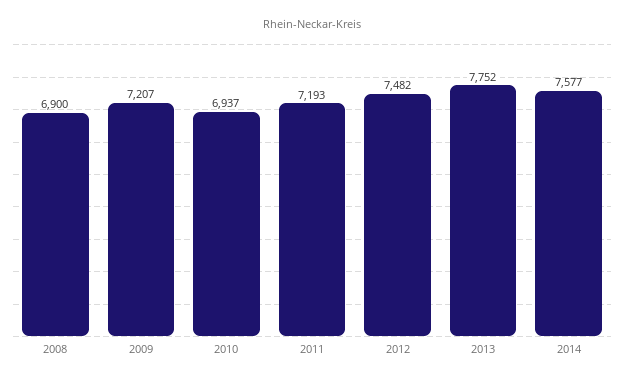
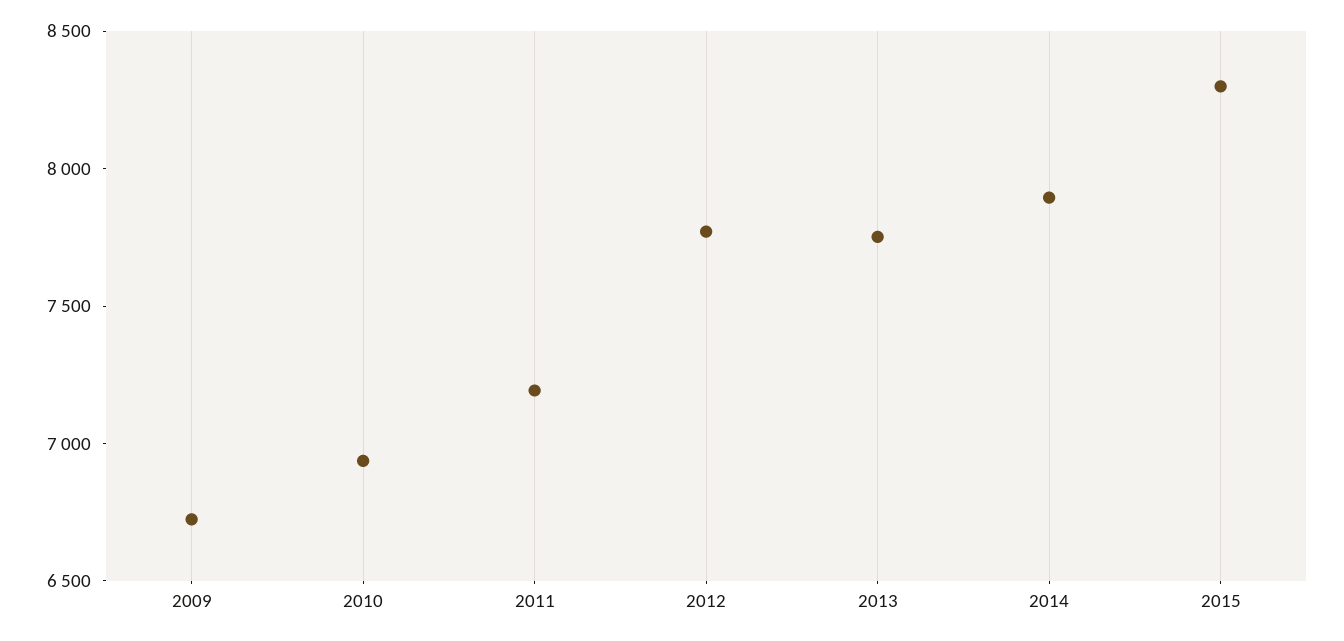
2008: 6900 -> none
2009: 7207 -> 6700
2012: 7482 -> 7800
2014: 7577 -> 7900
2015: none -> 8300

